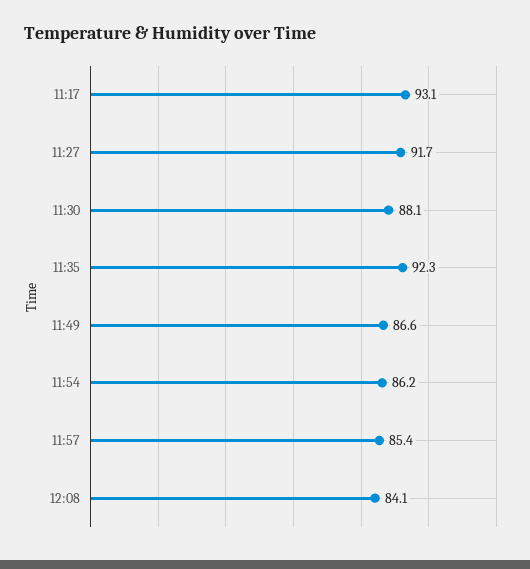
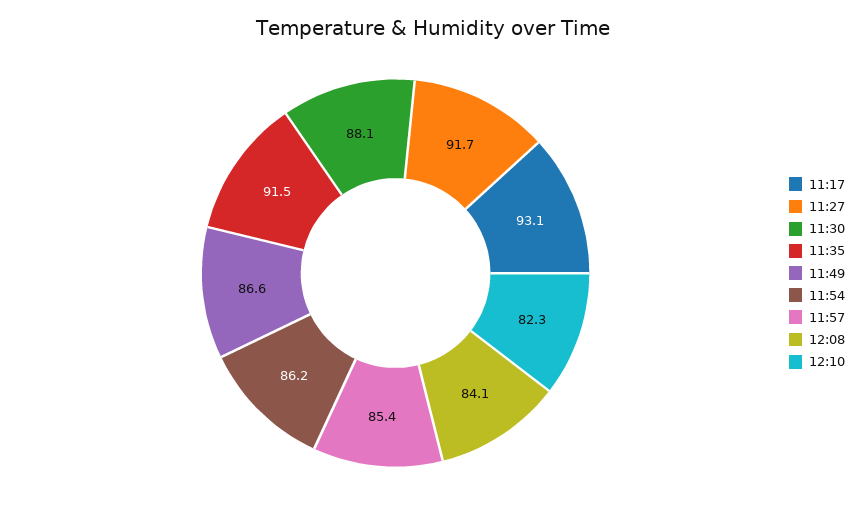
11:35: 92.3 -> 91.5
12:10: none -> 82.3

